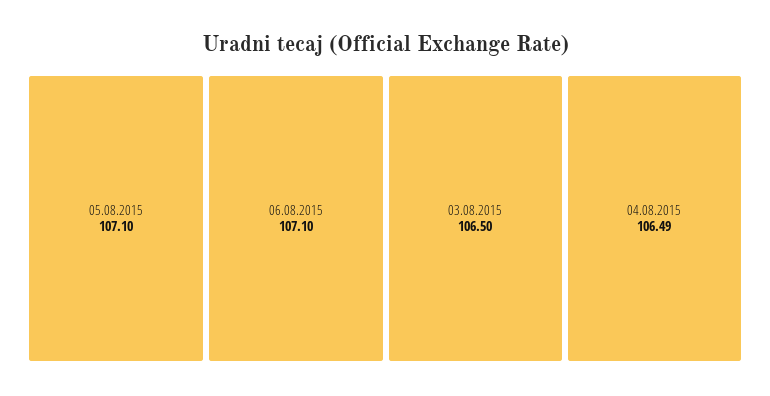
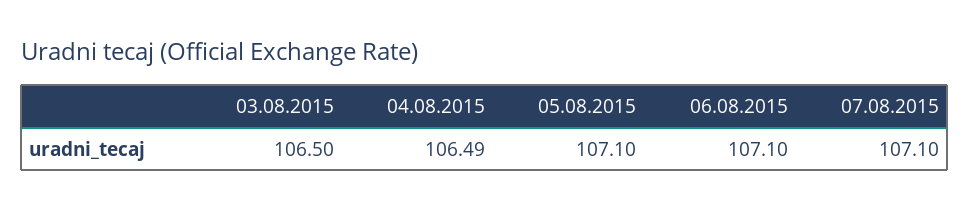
07.08.2015: none -> 107.1

